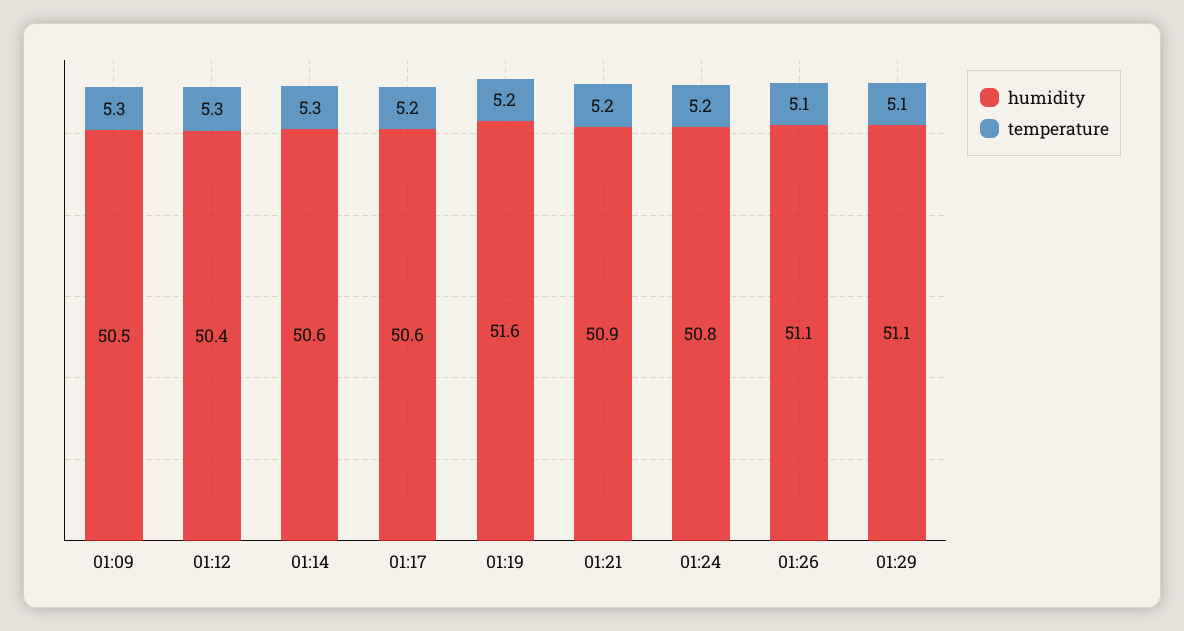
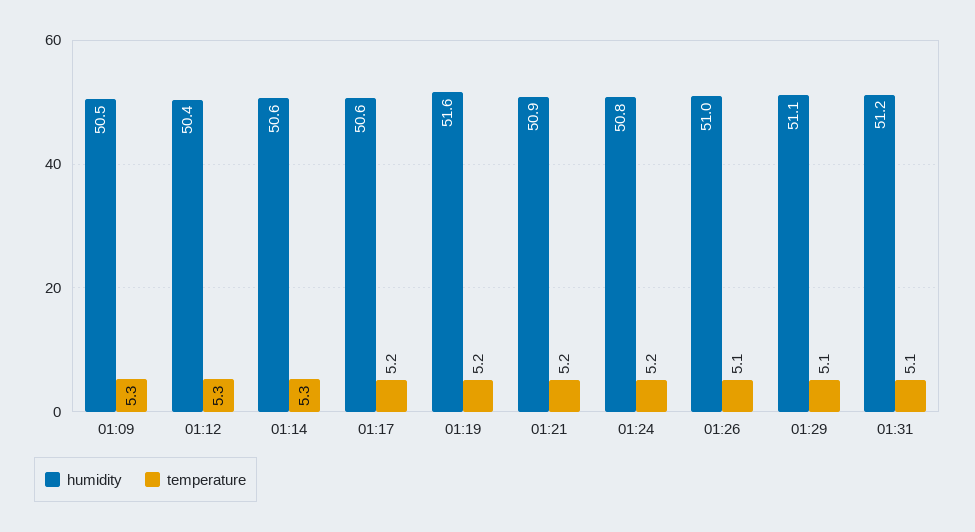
humidity, 01:26: 51.1 -> 51
humidity, 01:31: none -> 51.2
temperature, 01:31: none -> 5.1

